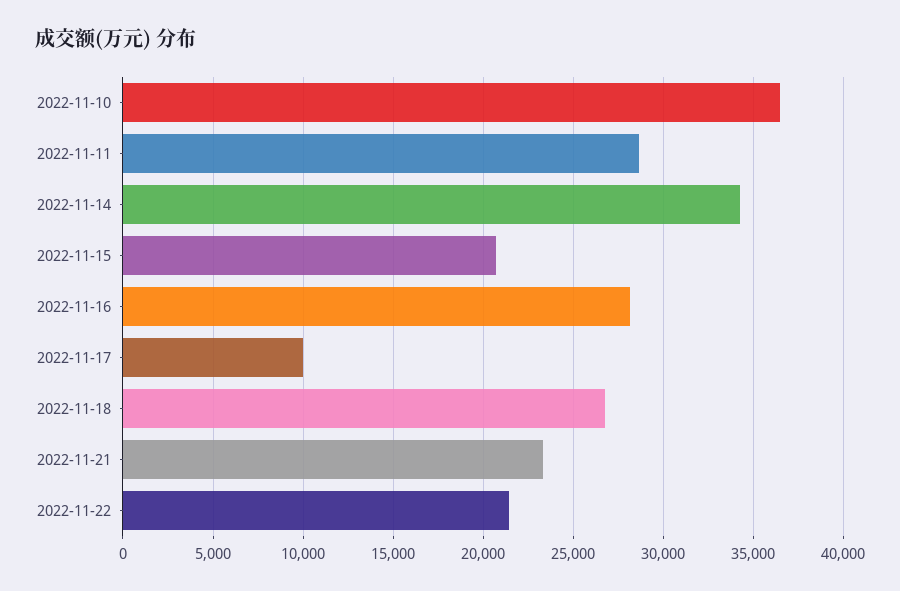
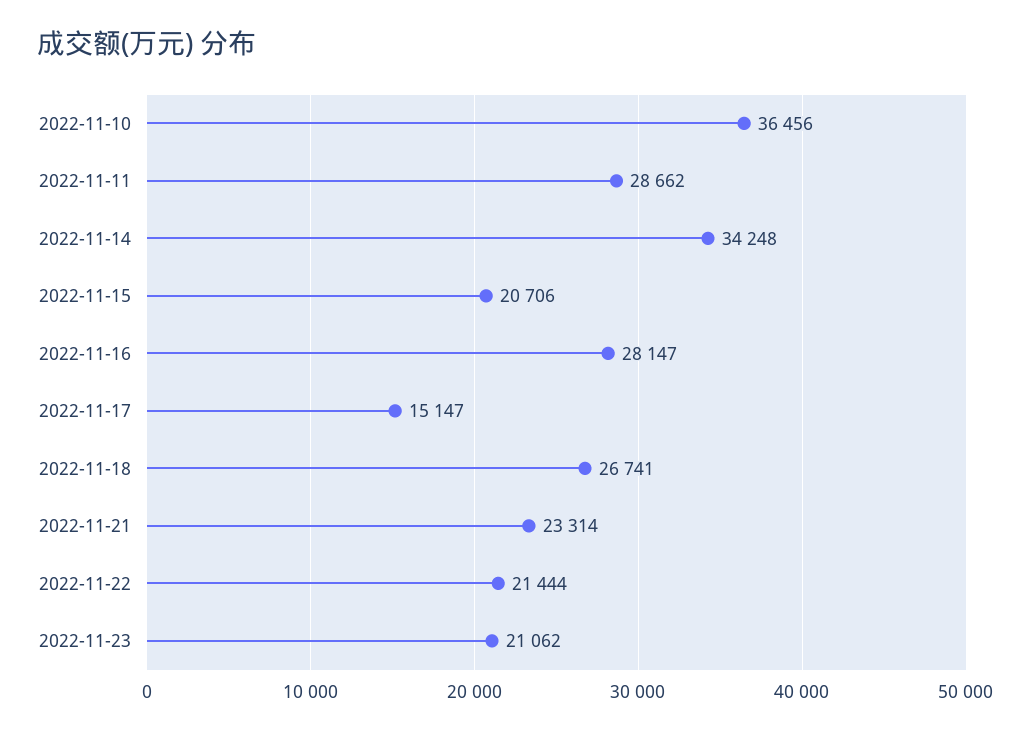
2022-11-17: 10000 -> 15147
2022-11-23: none -> 21062

